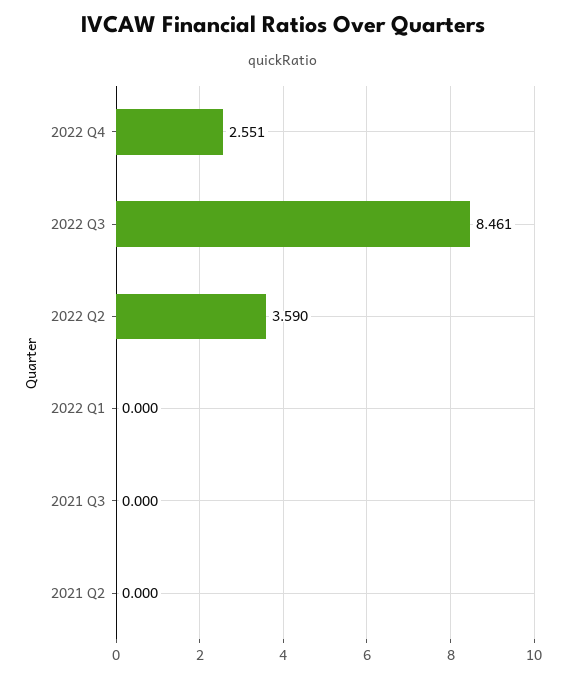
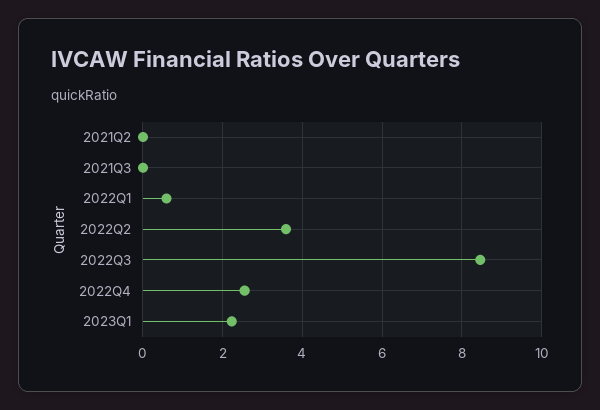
2022 Q1: 0 -> 0.6
2023Q1: none -> 2.2

